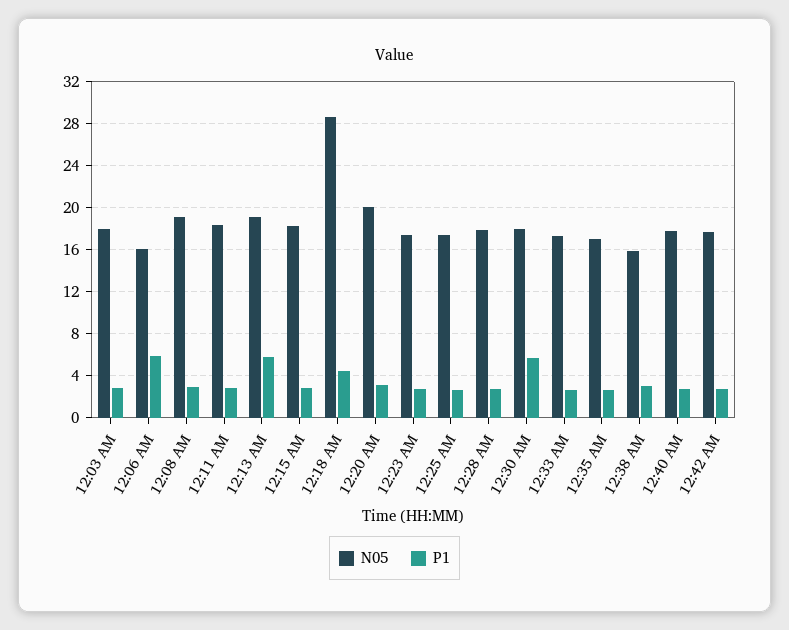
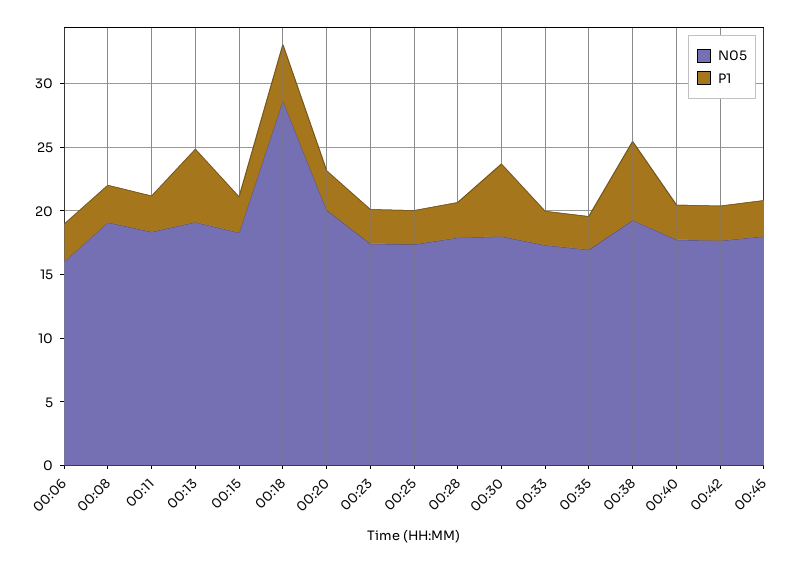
N05, 12:03 AM: 18 -> none
P1, 12:03 AM: 3 -> none
P1, 12:06 AM: 6 -> 3
N05, 12:38 AM: 16 -> 19
P1, 12:38 AM: 3 -> 6
N05, 00:45: none -> 18
P1, 00:45: none -> 3

